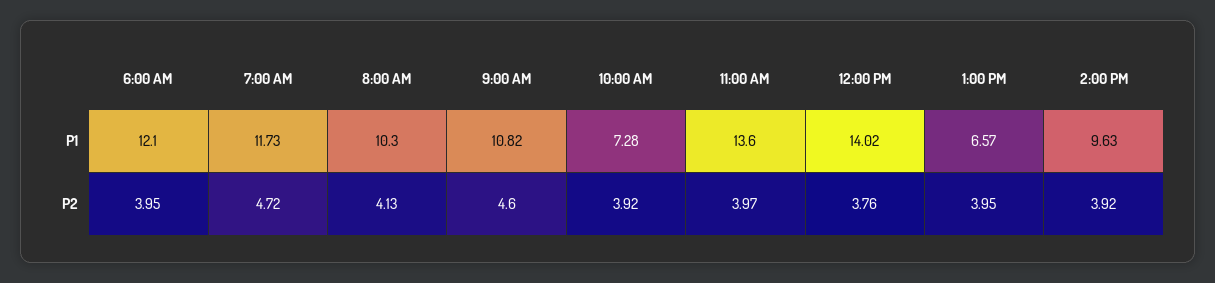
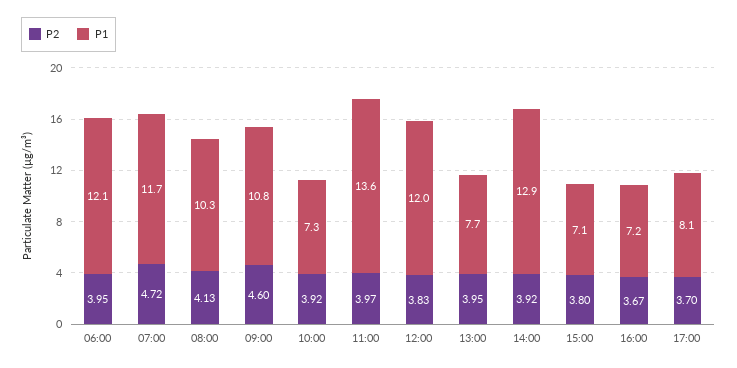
P1, 12:00 PM: 14.02 -> 12
P1, 1:00 PM: 6.57 -> 7.7
P1, 2:00 PM: 9.63 -> 12.9
P2, 12:00 PM: 3.76 -> 3.83
P2, 15:00: none -> 3.8
P1, 15:00: none -> 7.1
P2, 16:00: none -> 3.67
P1, 16:00: none -> 7.2
P2, 17:00: none -> 3.7
P1, 17:00: none -> 8.1

